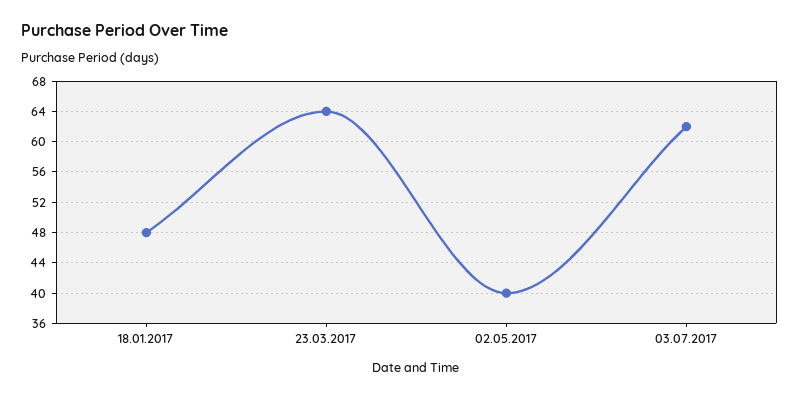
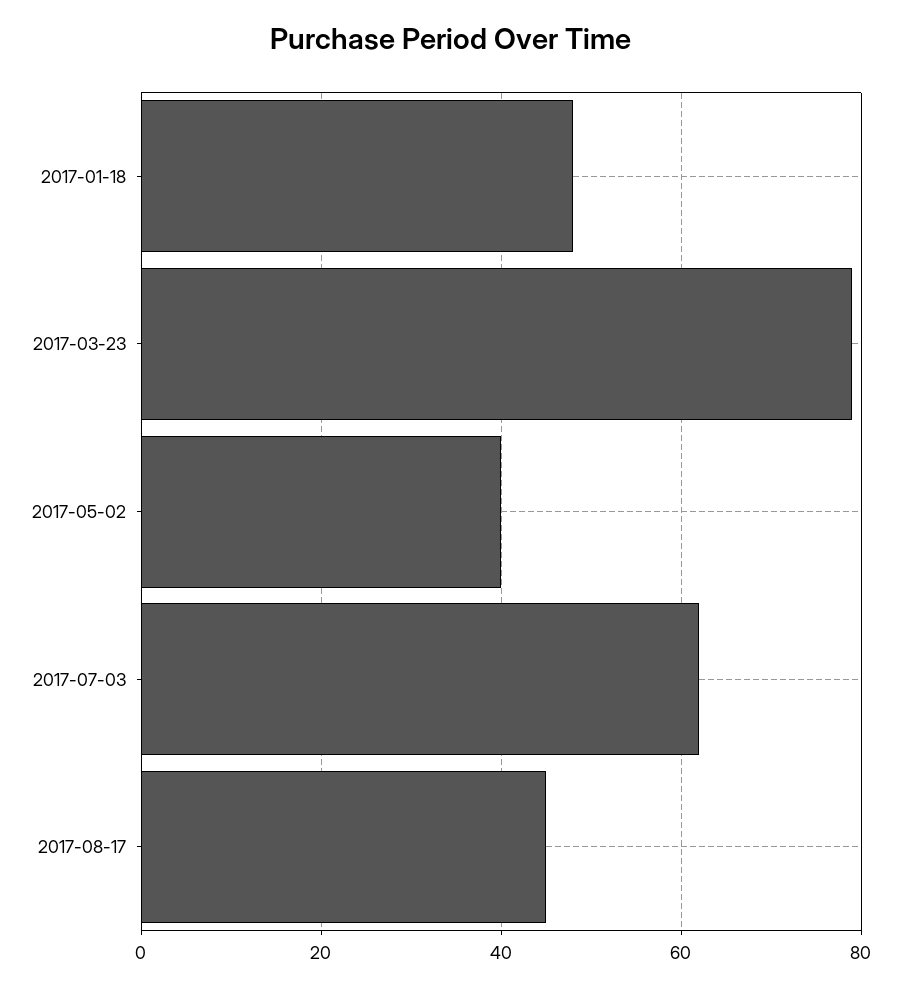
23.03.2017: 64 -> 80
2017-08-17: none -> 45

